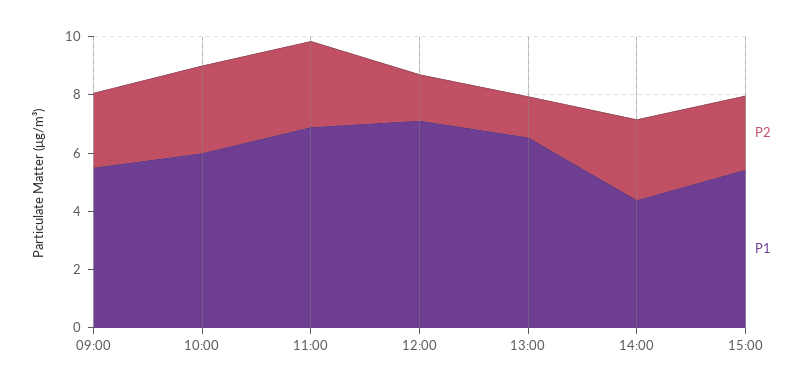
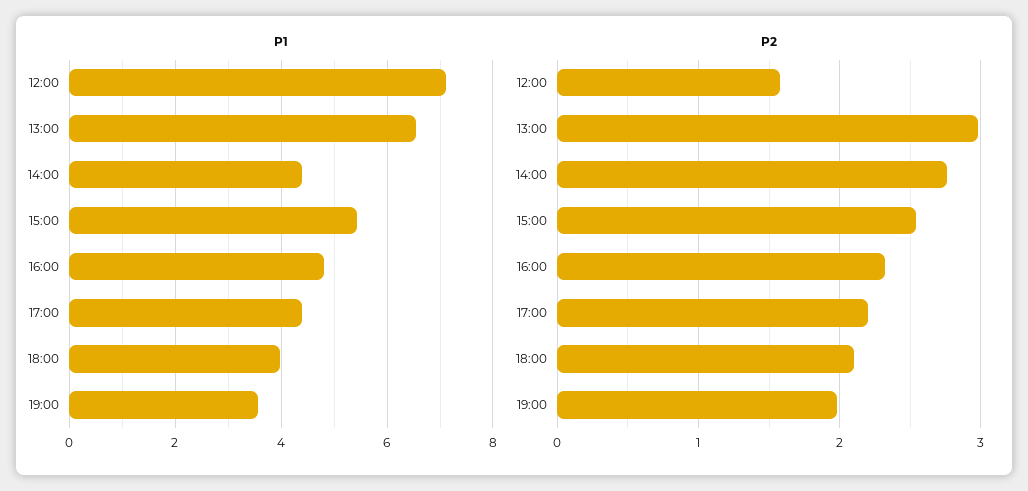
P2, 09:00: 2.5 -> none
P1, 09:00: 5.5 -> none
P2, 10:00: 3 -> none
P1, 10:00: 6 -> none
P2, 11:00: 3 -> none
P1, 11:00: 7 -> none
P2, 13:00: 1.5 -> 3
P1, 16:00: none -> 4.8
P1, 17:00: none -> 4.4
P1, 18:00: none -> 4
P1, 19:00: none -> 3.6
P2, 16:00: none -> 2.3
P2, 17:00: none -> 2.2
P2, 18:00: none -> 2.1
P2, 19:00: none -> 2

